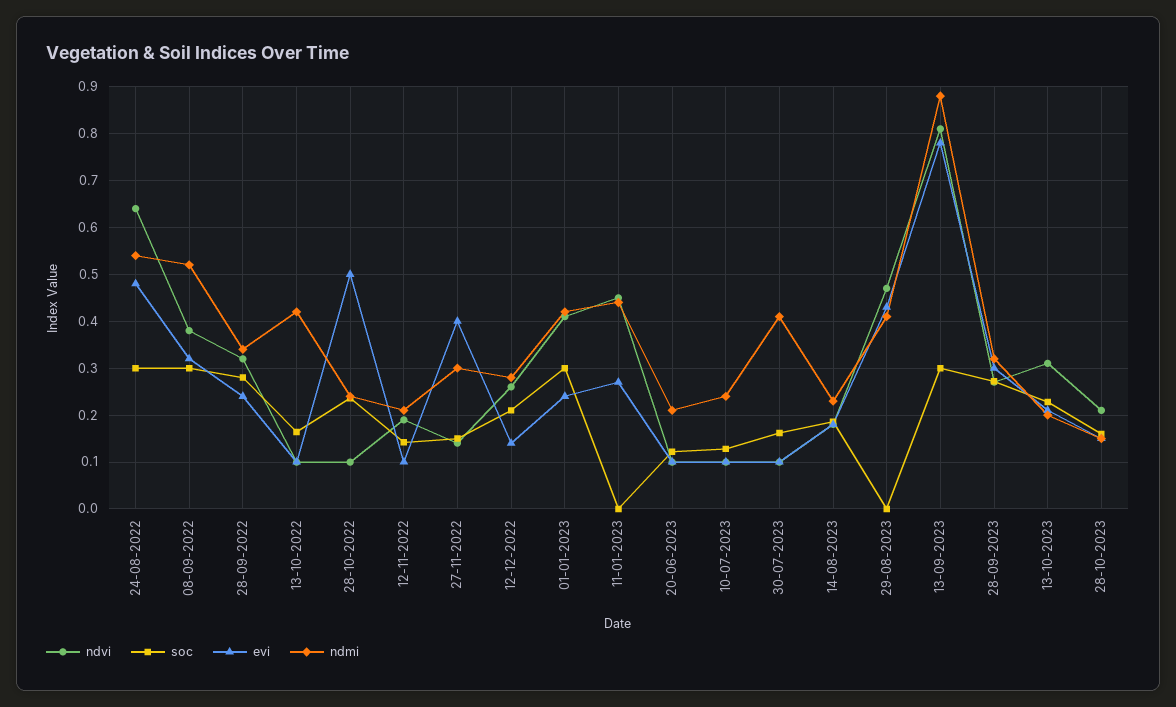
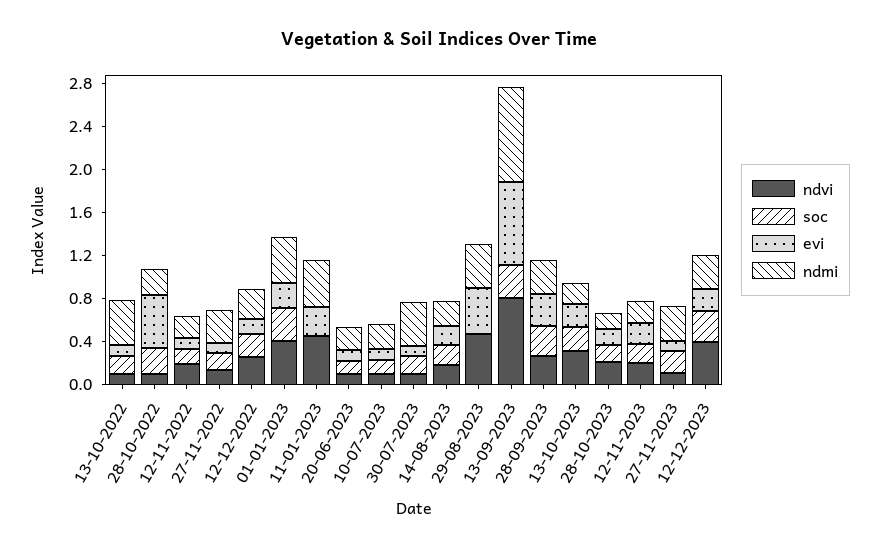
ndvi, 24-08-2022: 0.64 -> none
soc, 24-08-2022: 0.3 -> none
evi, 24-08-2022: 0.48 -> none
ndmi, 24-08-2022: 0.54 -> none
ndvi, 08-09-2022: 0.38 -> none
soc, 08-09-2022: 0.3 -> none
evi, 08-09-2022: 0.32 -> none
ndmi, 08-09-2022: 0.52 -> none
ndvi, 28-09-2022: 0.32 -> none
soc, 28-09-2022: 0.28 -> none
evi, 28-09-2022: 0.24 -> none
ndmi, 28-09-2022: 0.34 -> none
evi, 27-11-2022: 0.4 -> 0.1
ndvi, 12-11-2023: none -> 0.2
soc, 12-11-2023: none -> 0.2
evi, 12-11-2023: none -> 0.2
ndmi, 12-11-2023: none -> 0.2
ndvi, 27-11-2023: none -> 0.1
soc, 27-11-2023: none -> 0.2
evi, 27-11-2023: none -> 0.1
ndmi, 27-11-2023: none -> 0.3
ndvi, 12-12-2023: none -> 0.4
soc, 12-12-2023: none -> 0.3
evi, 12-12-2023: none -> 0.2
ndmi, 12-12-2023: none -> 0.3

